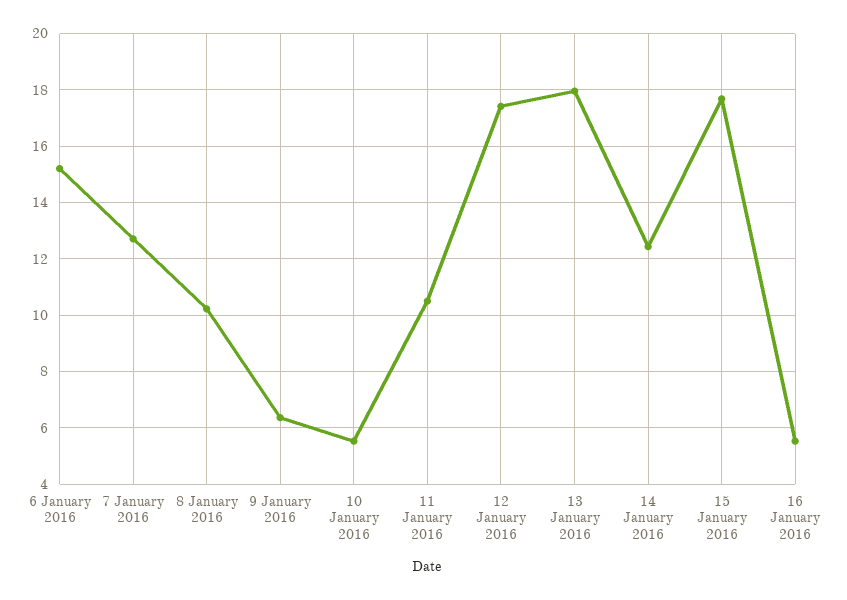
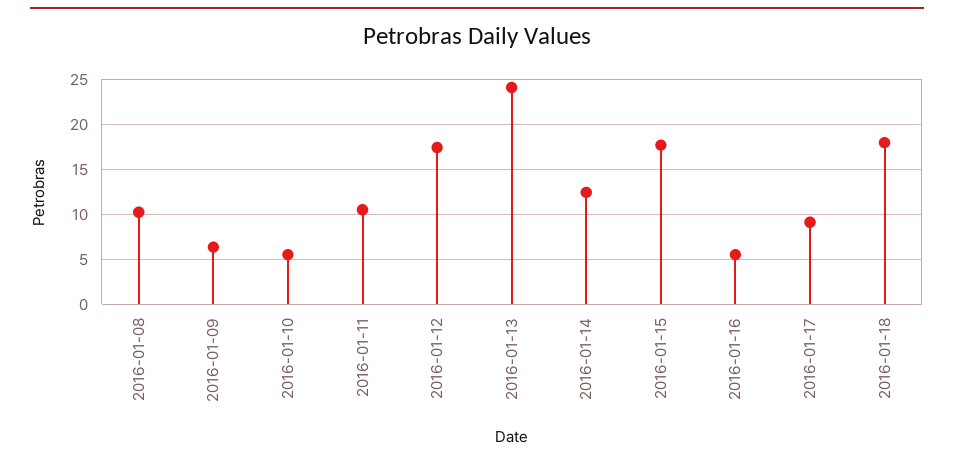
6 January 2016: 15.25 -> none
7 January 2016: 12.75 -> none
13 January 2016: 18 -> 24
2016-01-17: none -> 9
2016-01-18: none -> 18

